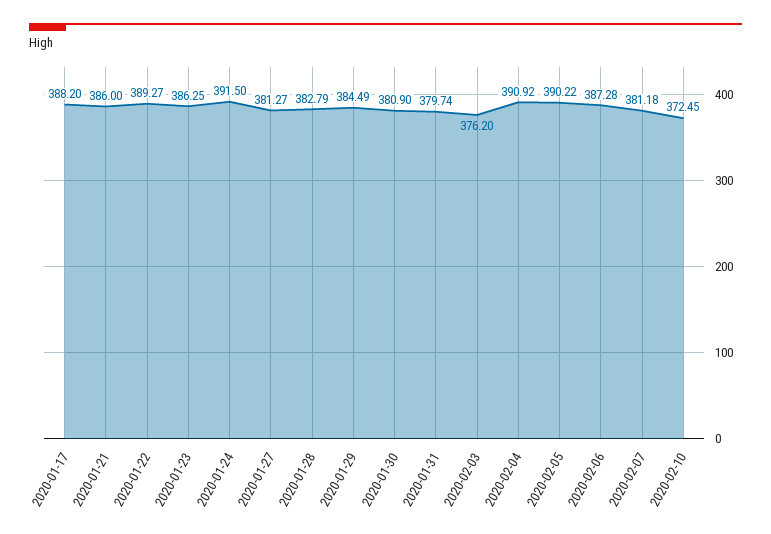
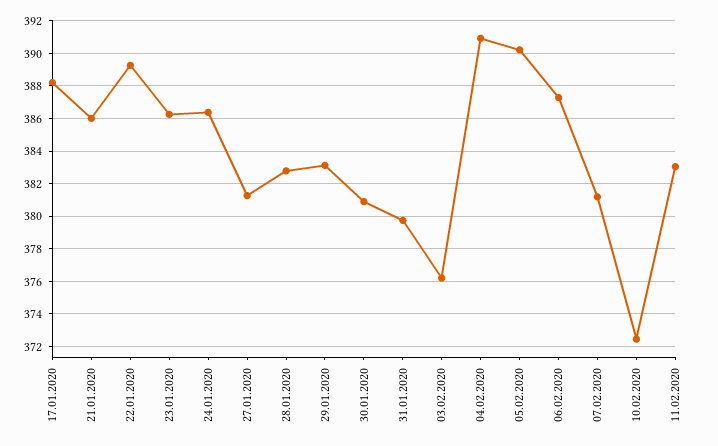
2020-01-24: 391.5 -> 386.5
2020-01-29: 384.49 -> 383
11.02.2020: none -> 383

